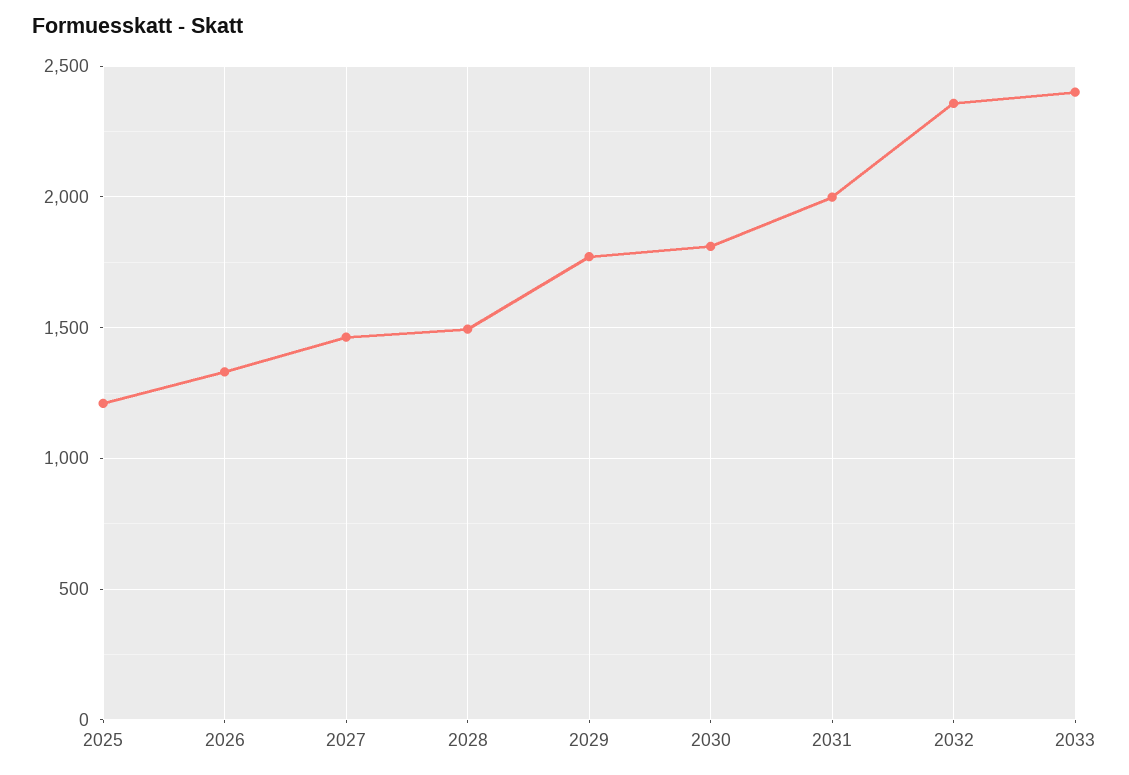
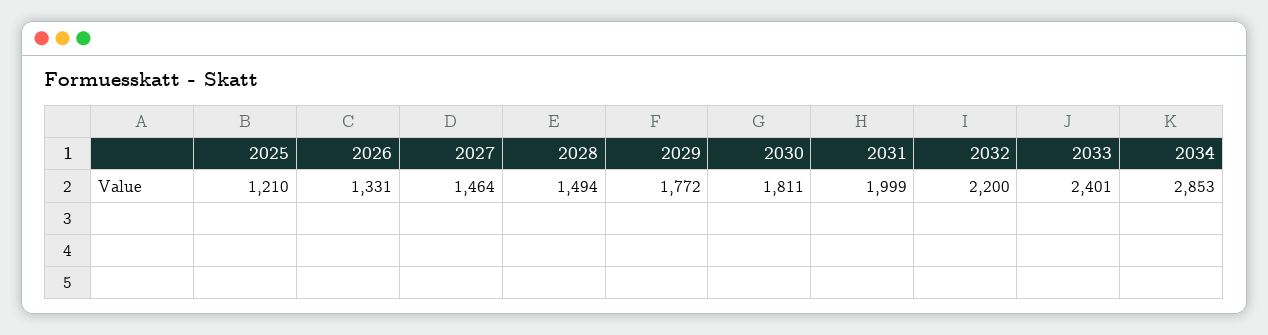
2032: 2350 -> 2200
2034: none -> 2853

